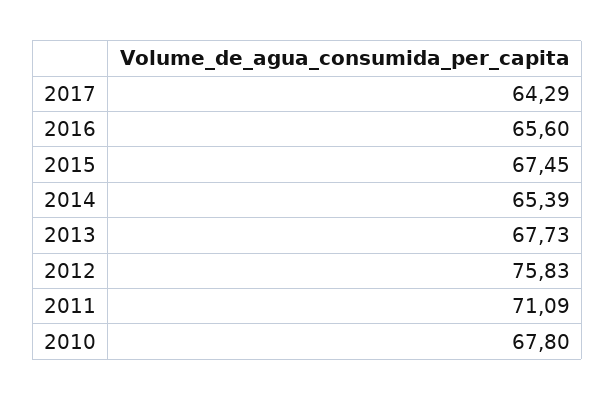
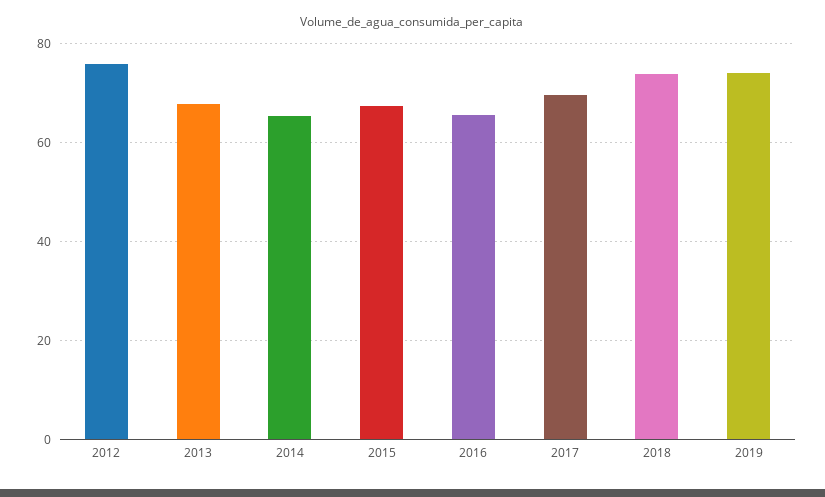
2017: 64.29 -> 70
2011: 71.09 -> none
2010: 67.8 -> none
2018: none -> 74
2019: none -> 74

